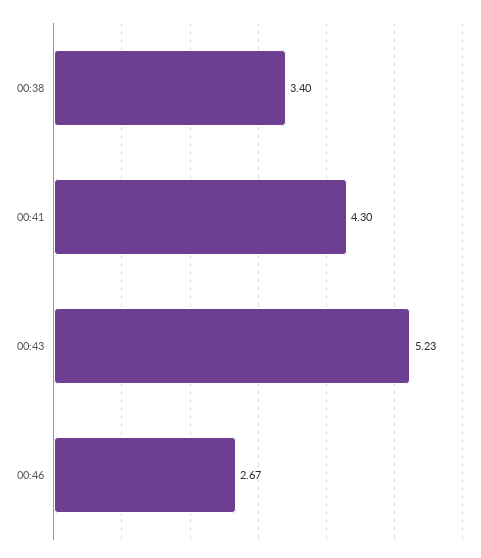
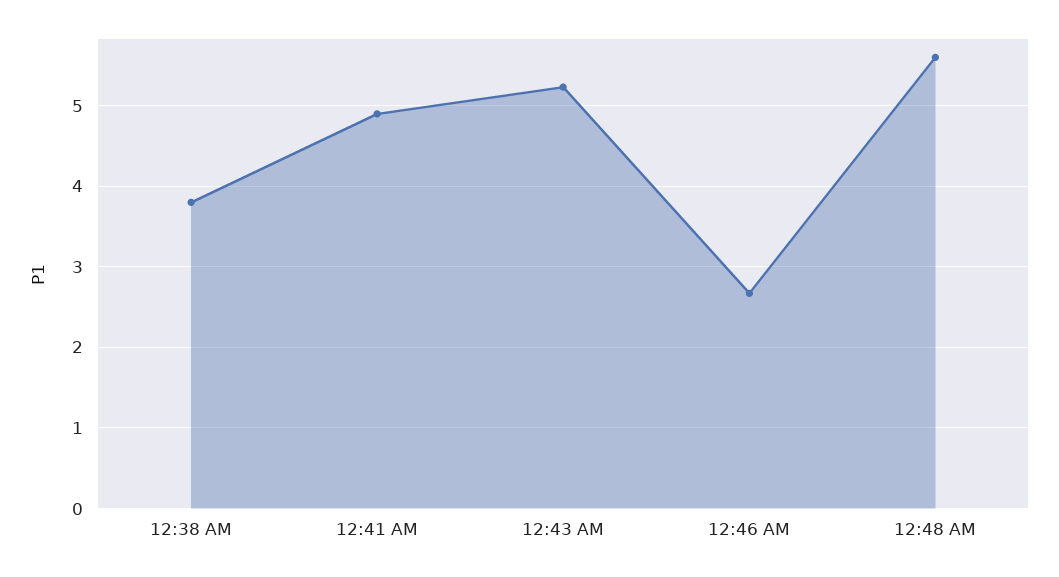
00:38: 3.4 -> 3.8
00:41: 4.3 -> 4.9
12:48 AM: none -> 5.6

